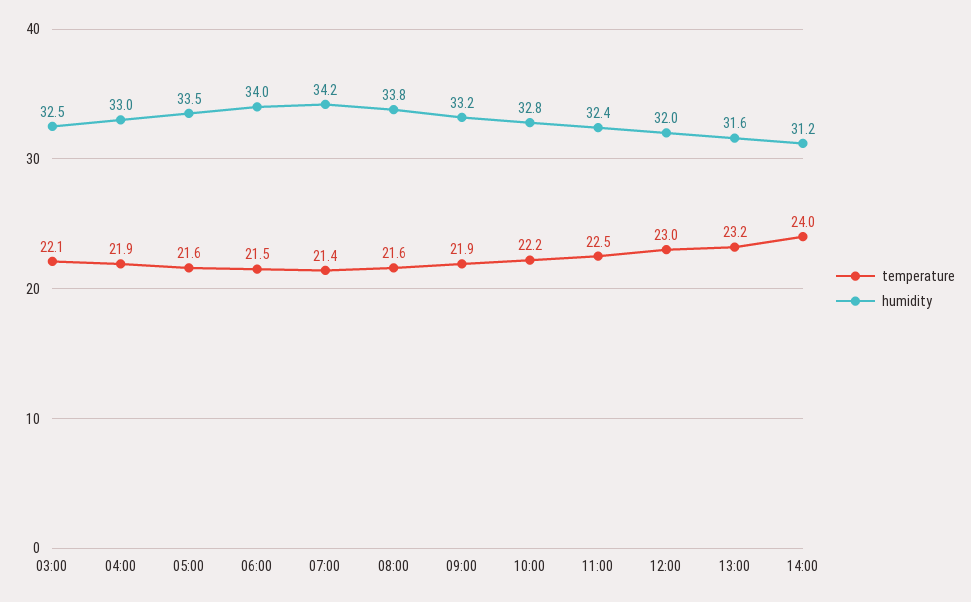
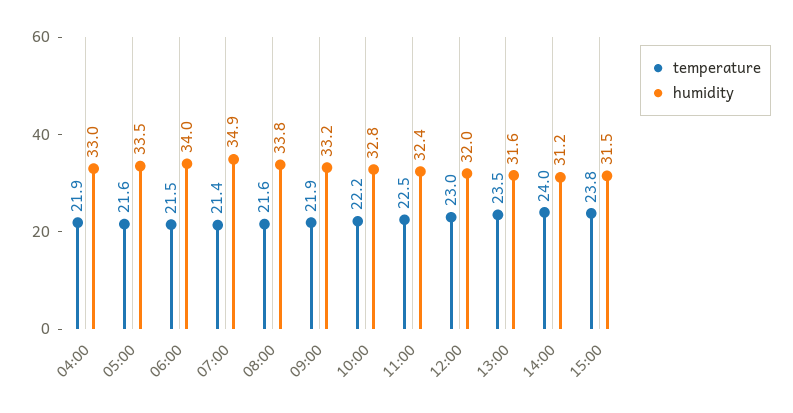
temperature, 03:00: 22.1 -> none
humidity, 03:00: 32.5 -> none
humidity, 07:00: 34.2 -> 34.9
temperature, 13:00: 23.2 -> 23.5
temperature, 15:00: none -> 23.8
humidity, 15:00: none -> 31.5

